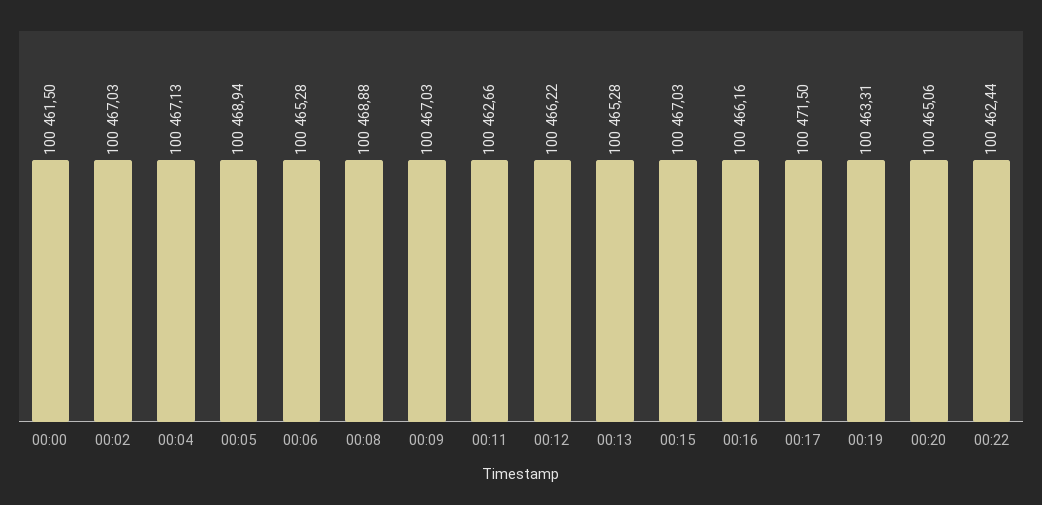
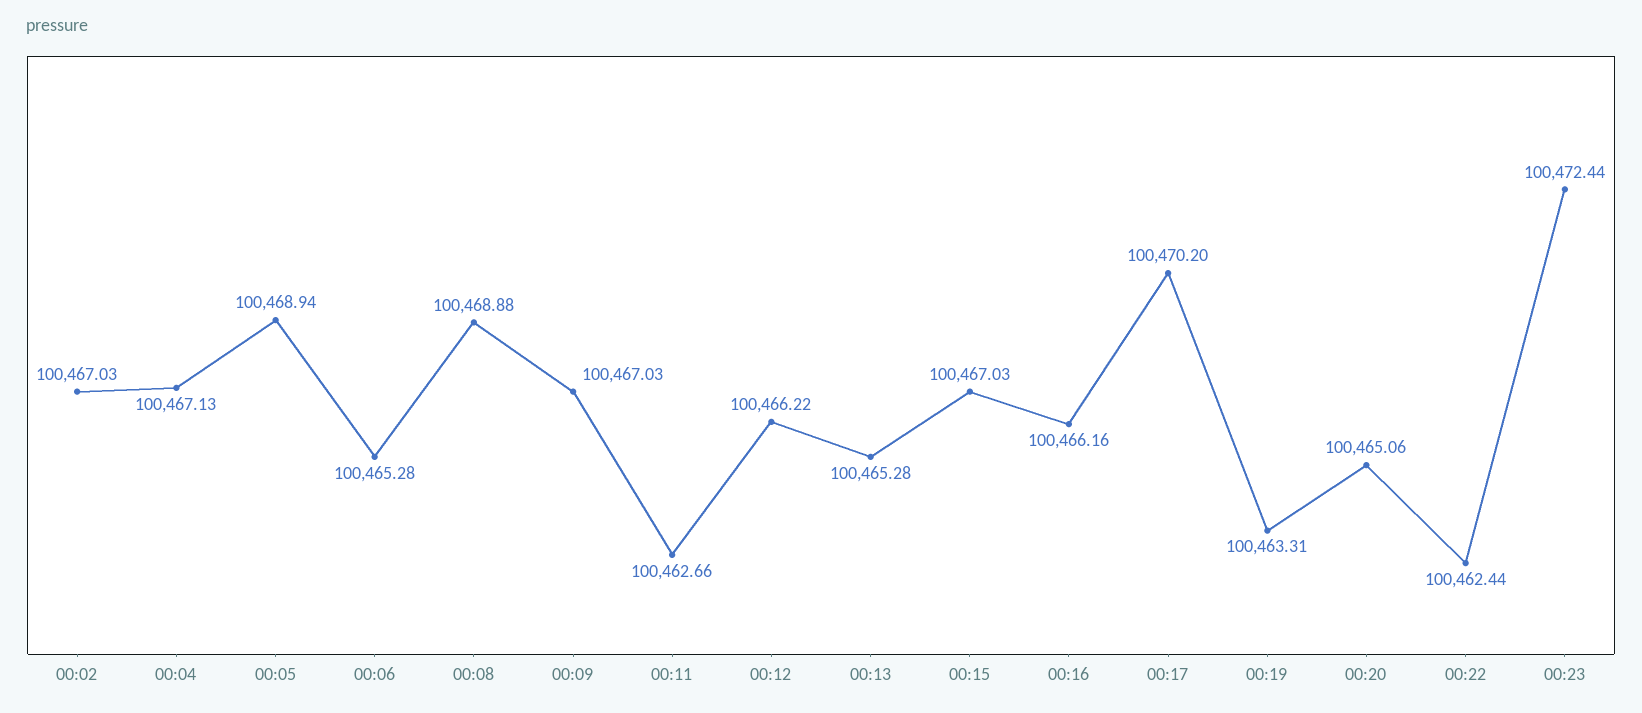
00:00: 100461.5 -> none
00:17: 100471.5 -> 100470.2
00:23: none -> 100472.44

